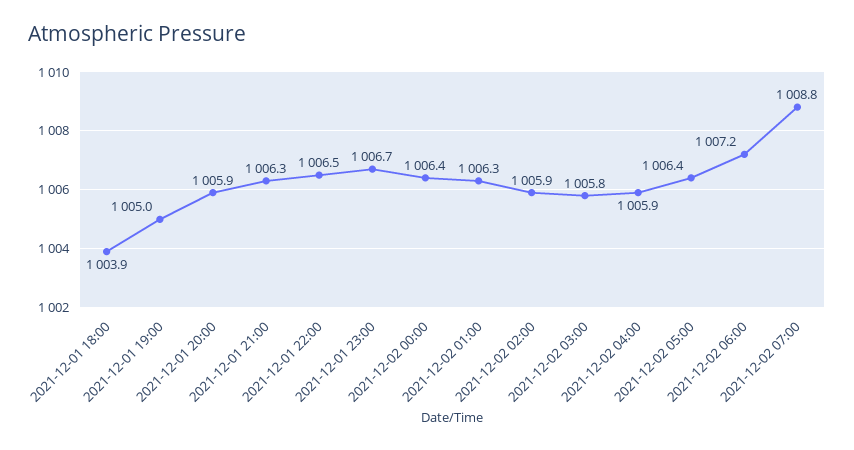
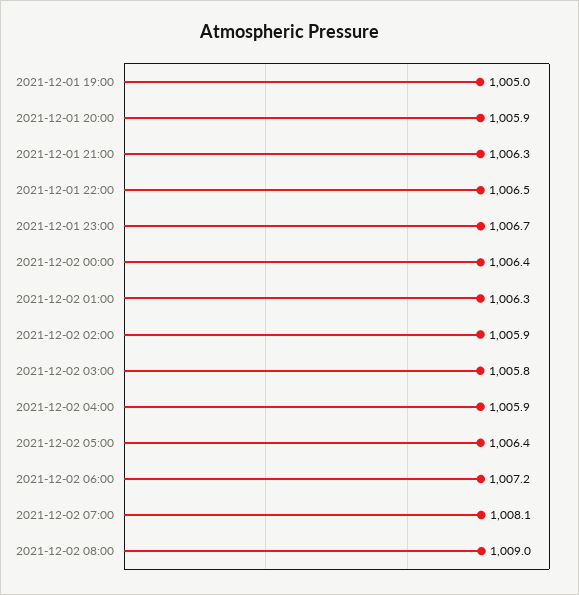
2021-12-01 18:00: 1003.9 -> none
2021-12-02 07:00: 1008.8 -> 1008.1
2021-12-02 08:00: none -> 1009

